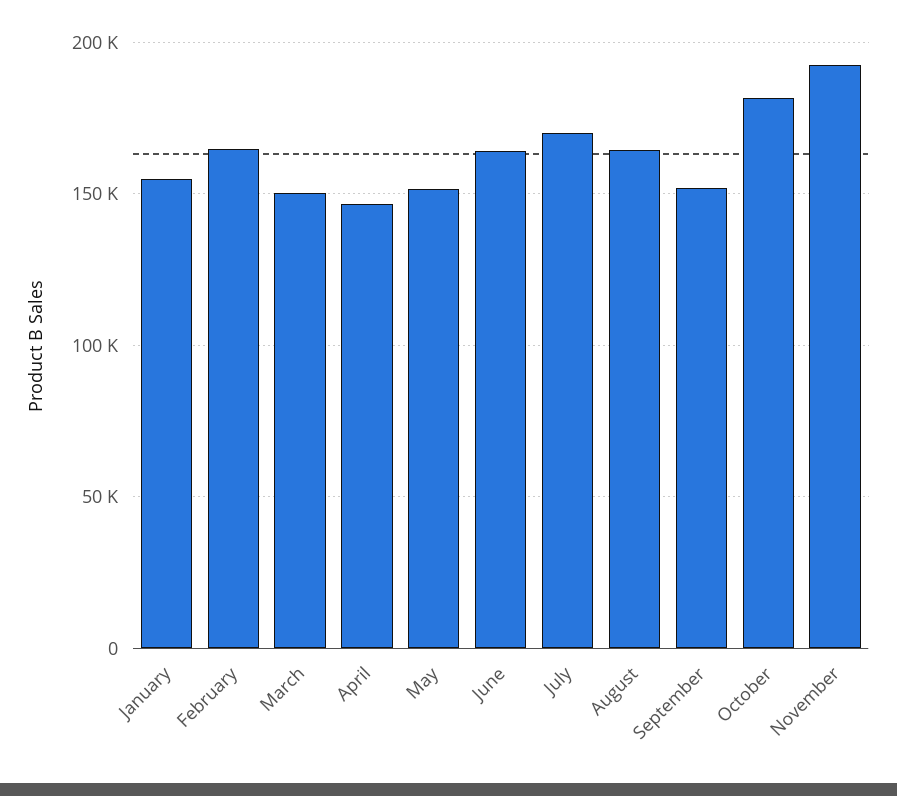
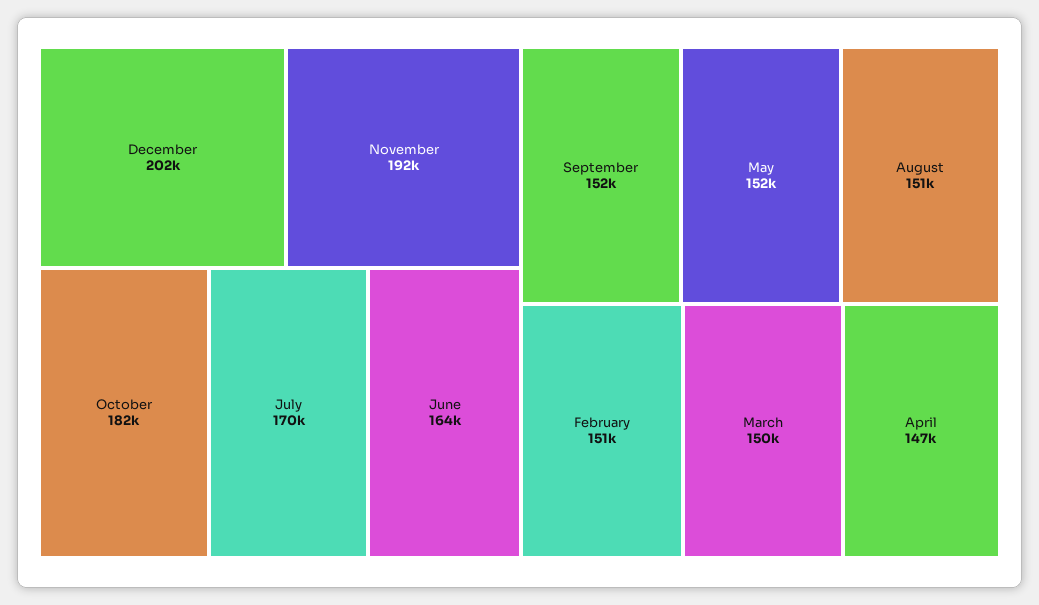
January: 155000 -> none
February: 165000 -> 151000
August: 165000 -> 151000
December: none -> 202000

